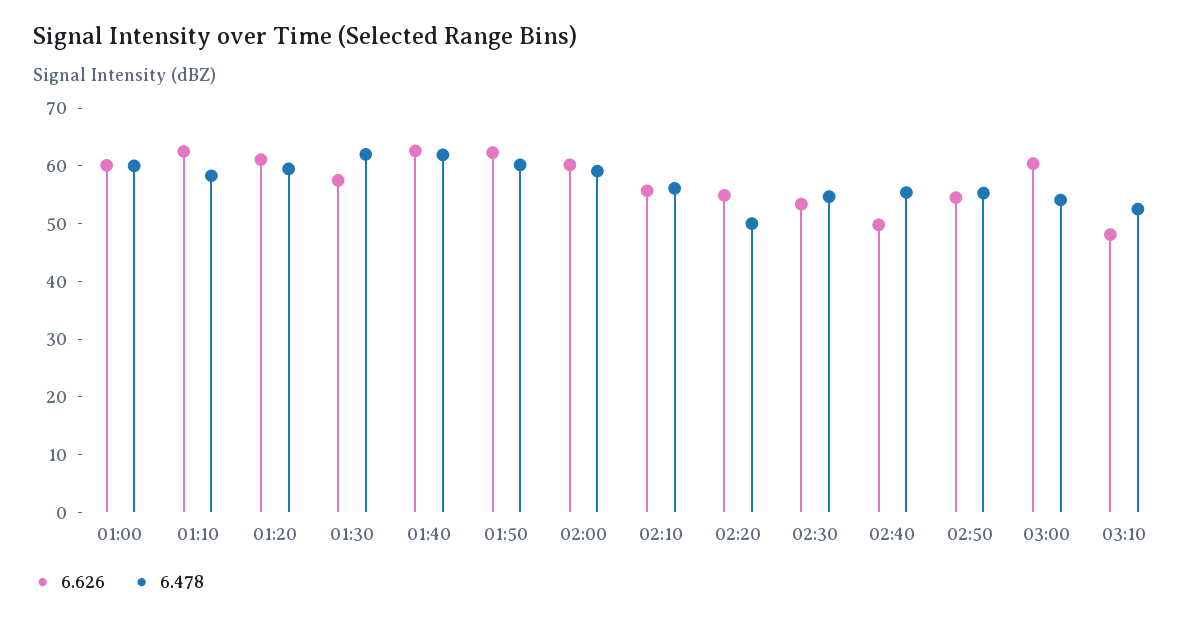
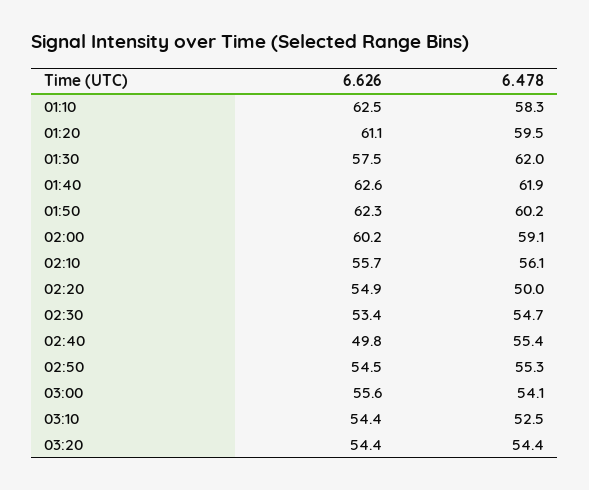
6.626, 01:00: 60 -> none
6.478, 01:00: 60 -> none
6.626, 03:00: 60 -> 55.6
6.626, 03:10: 48 -> 54.4
6.626, 03:20: none -> 54.4
6.478, 03:20: none -> 54.4

